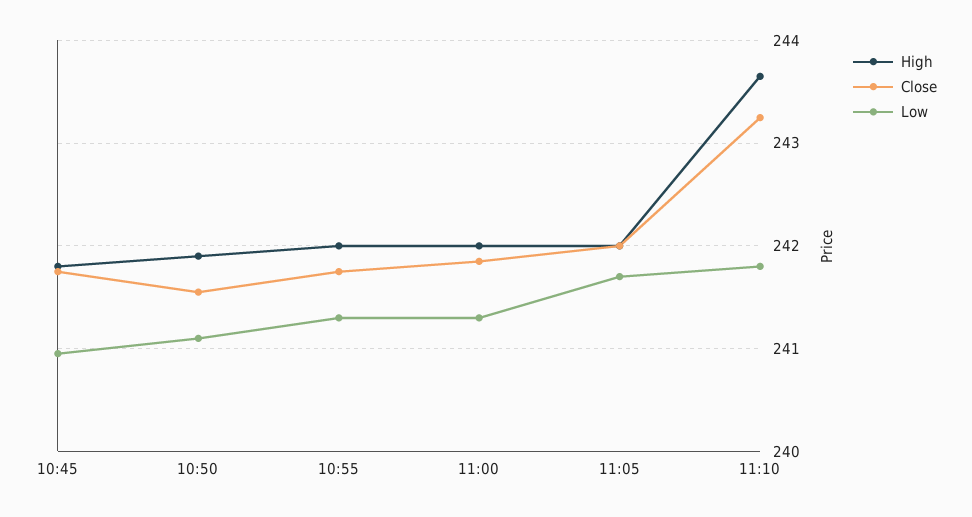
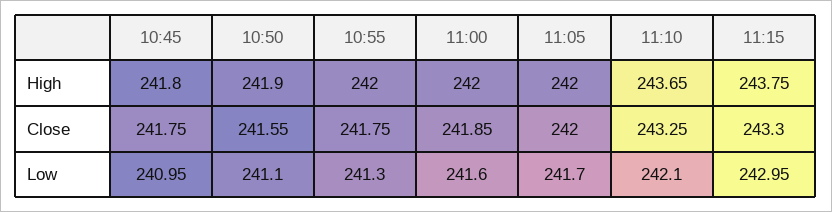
Low, 11:00: 241.3 -> 241.6
Low, 11:10: 241.8 -> 242.1
High, 11:15: none -> 243.75
Close, 11:15: none -> 243.3
Low, 11:15: none -> 242.95

